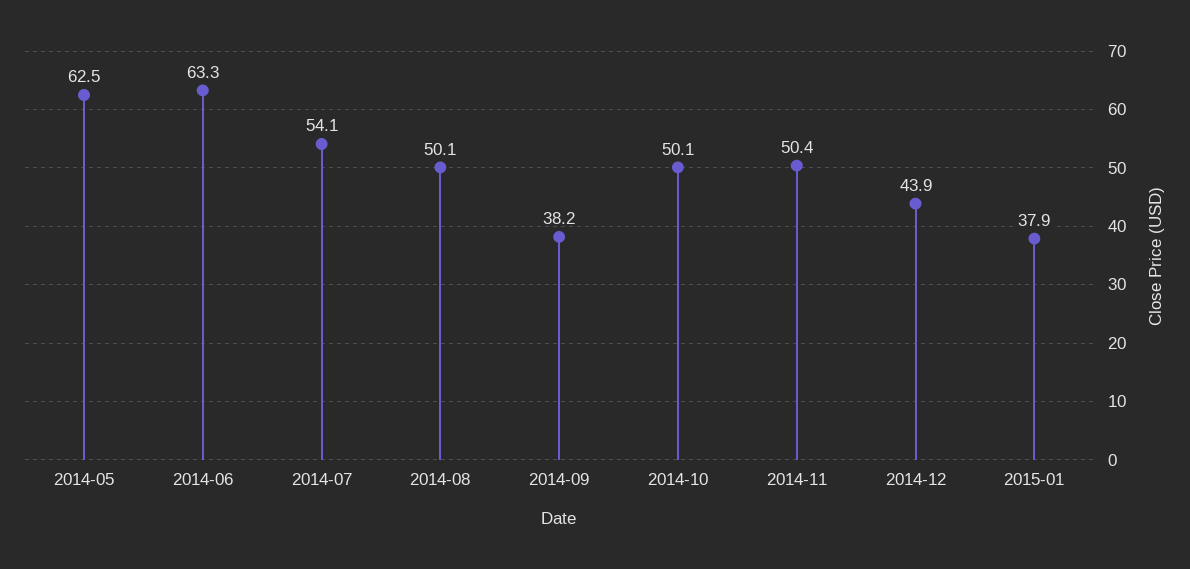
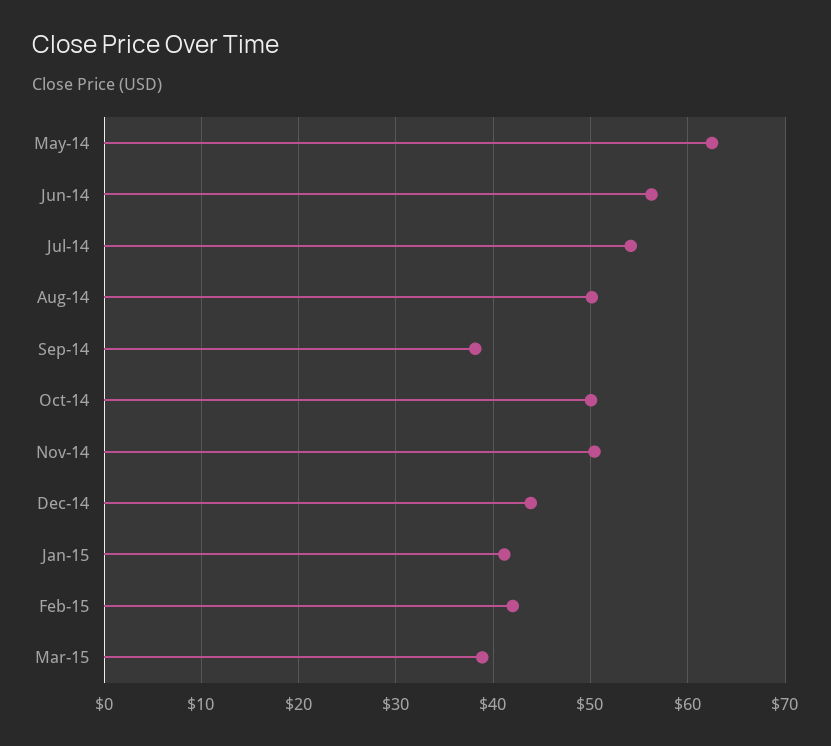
2014-06: 63.3 -> 56
2015-01: 37.9 -> 41
Feb-15: none -> 42
Mar-15: none -> 39

